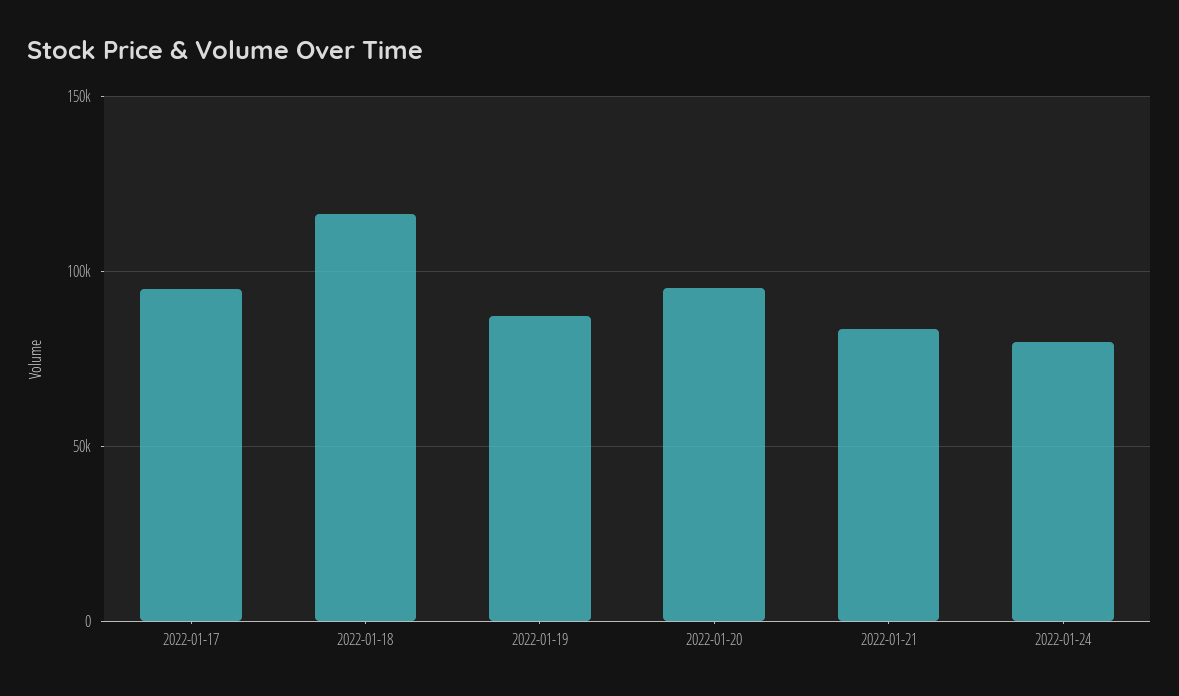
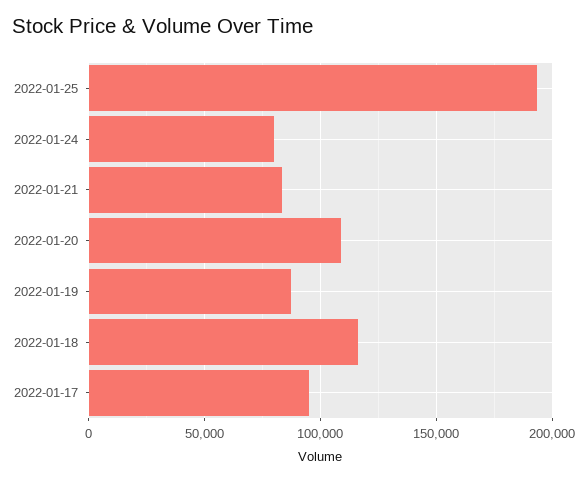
2022-01-20: 95000 -> 110000
2022-01-25: none -> 195000

